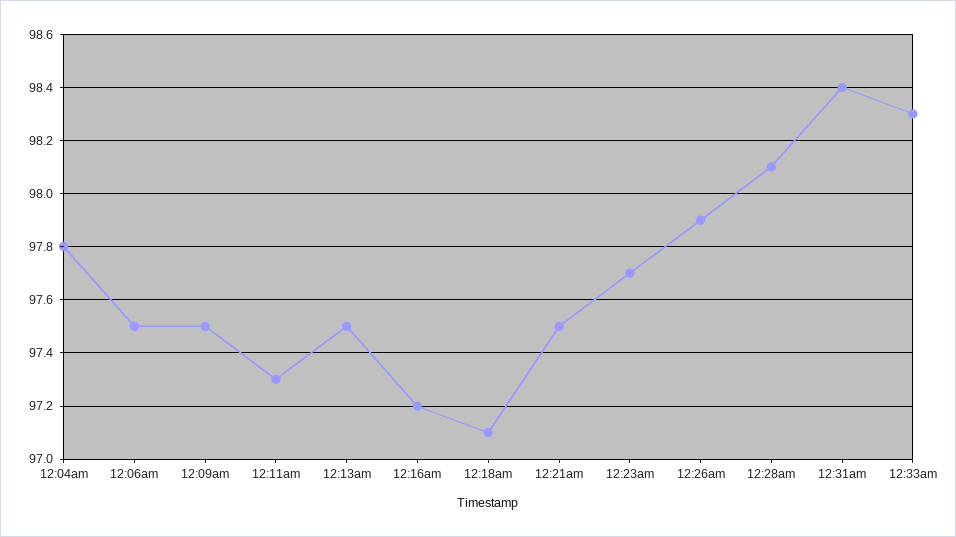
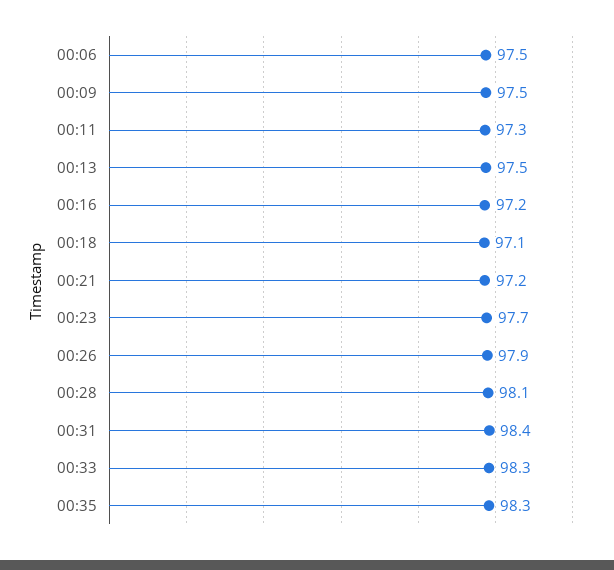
12:04am: 97.8 -> none
12:21am: 97.5 -> 97.2
00:35: none -> 98.3

